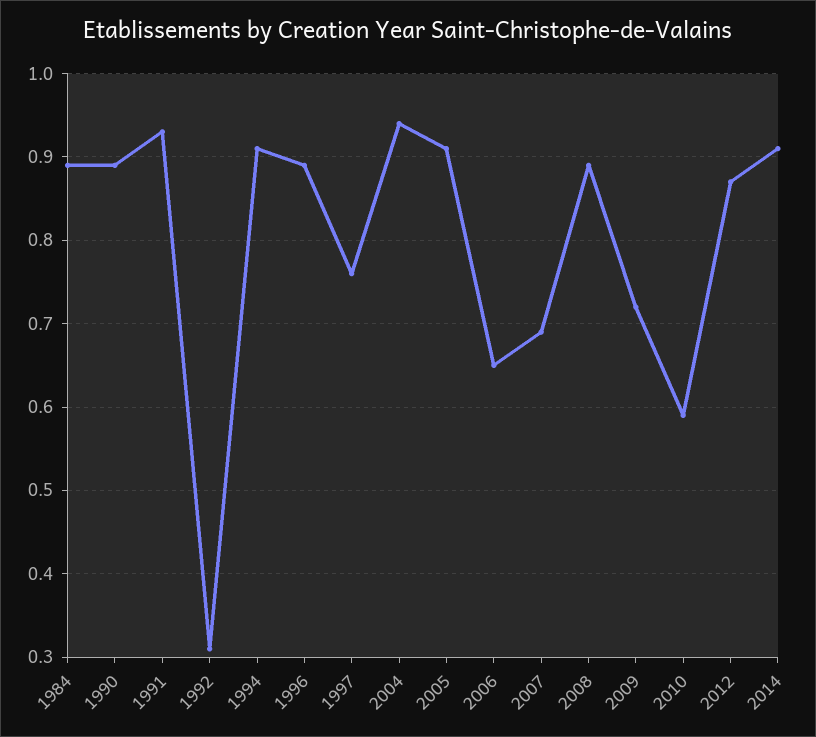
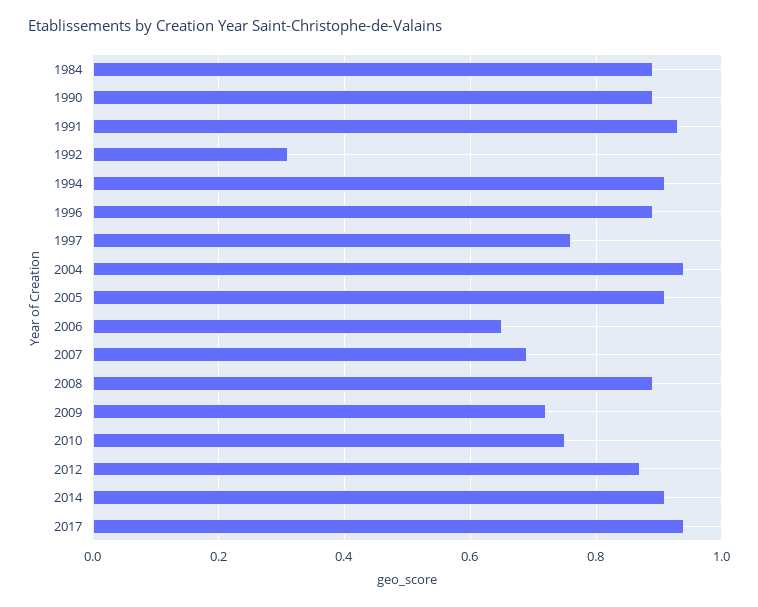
2010: 0.59 -> 0.75
2017: none -> 0.95

